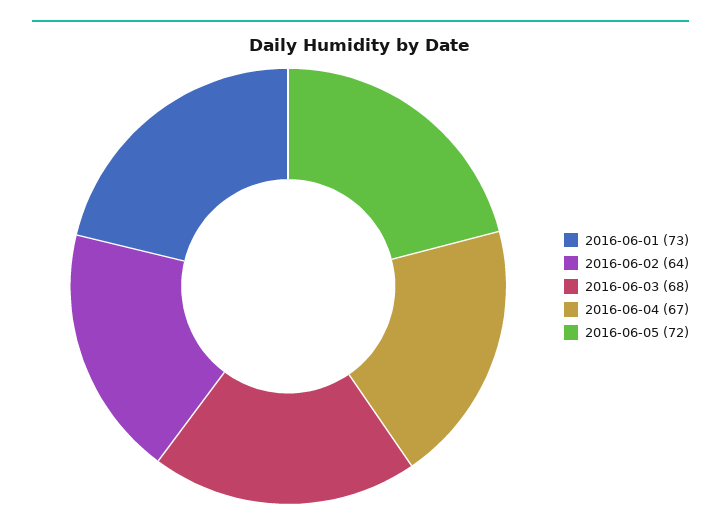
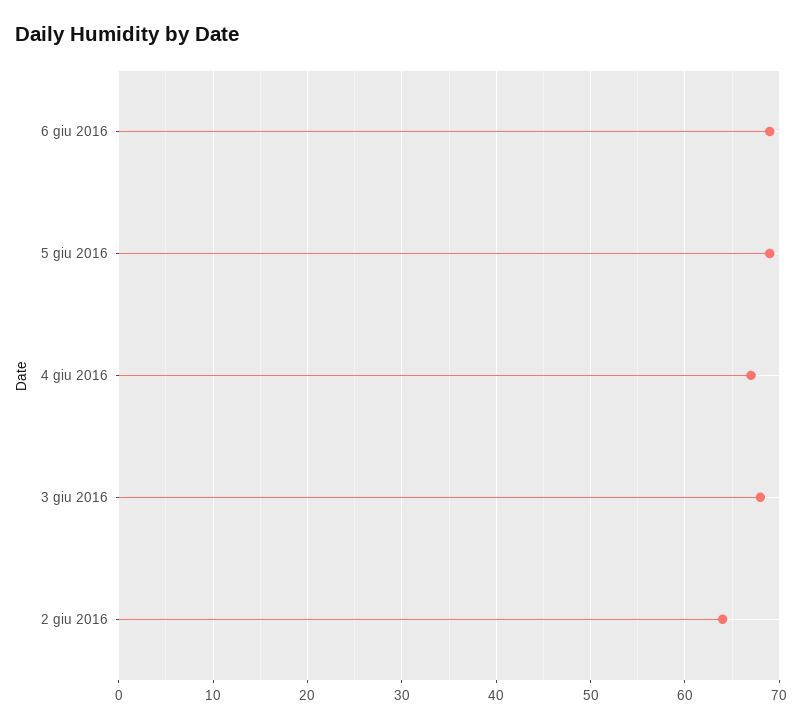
2016-06-01: 73 -> none
2016-06-05: 72 -> 69
6 giu 2016: none -> 69

